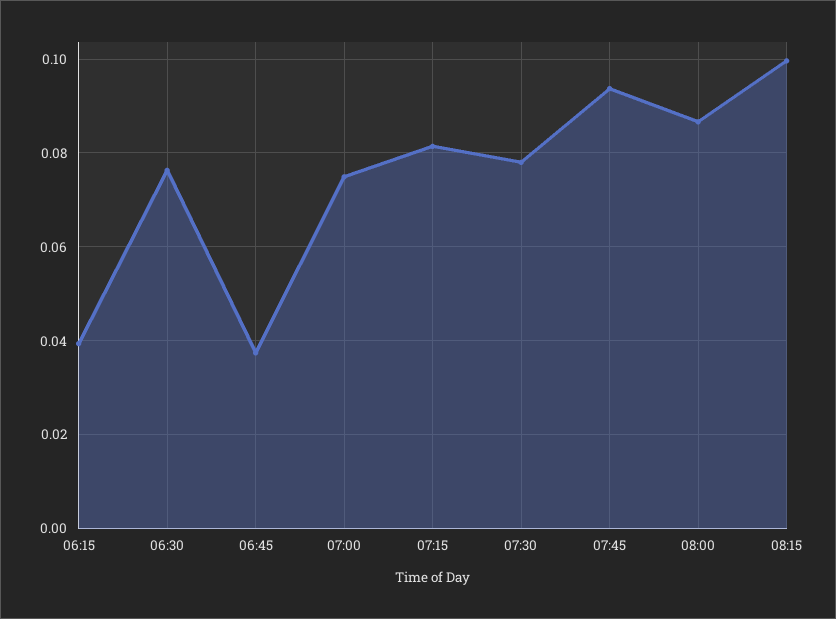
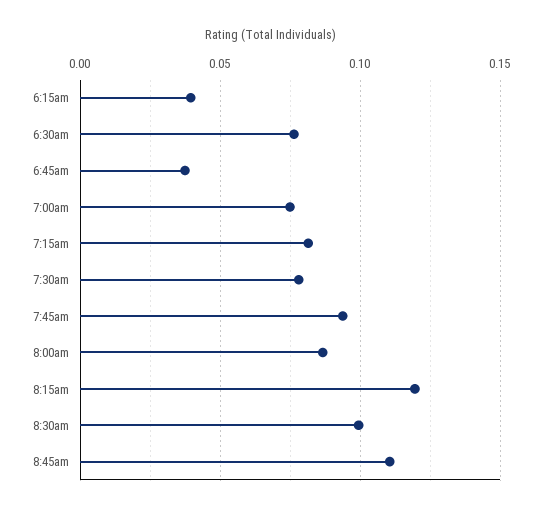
08:15: 0.1 -> 0.12
8:30am: none -> 0.1
8:45am: none -> 0.11

